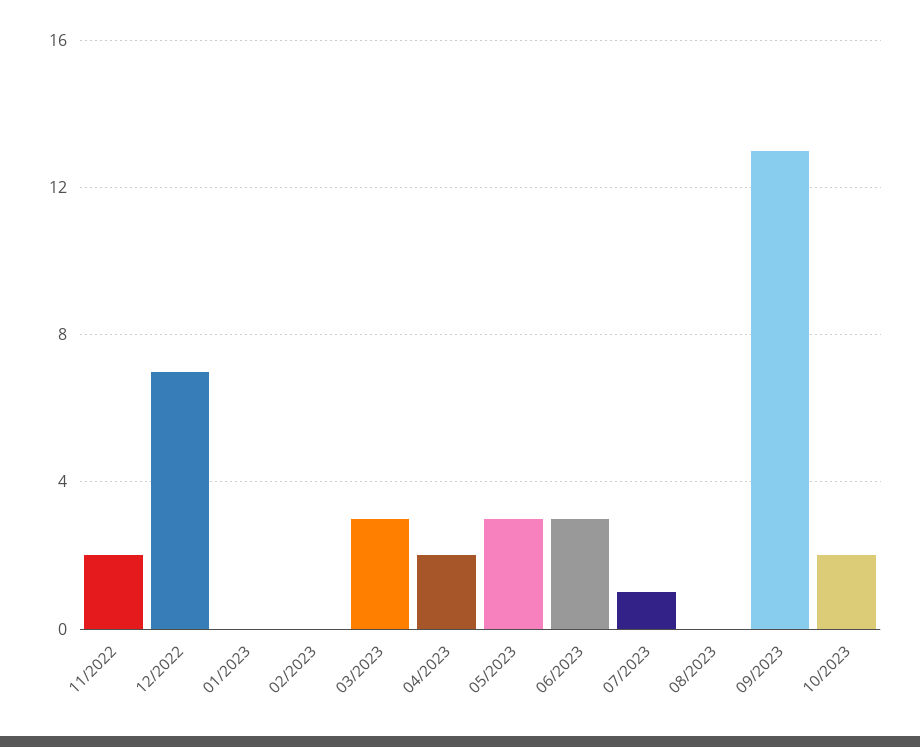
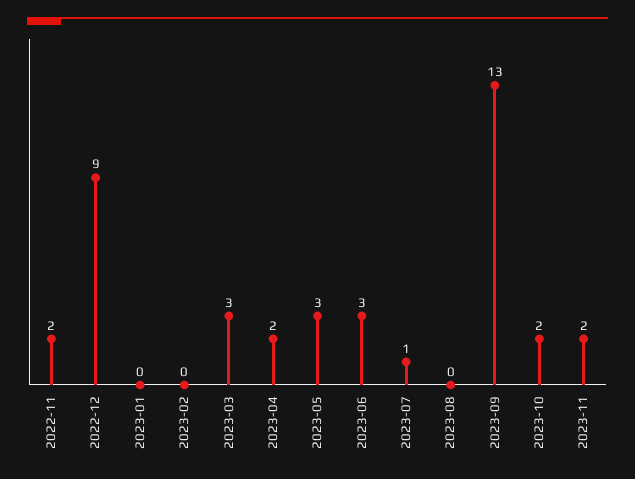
12/2022: 7 -> 9
2023-11: none -> 2

